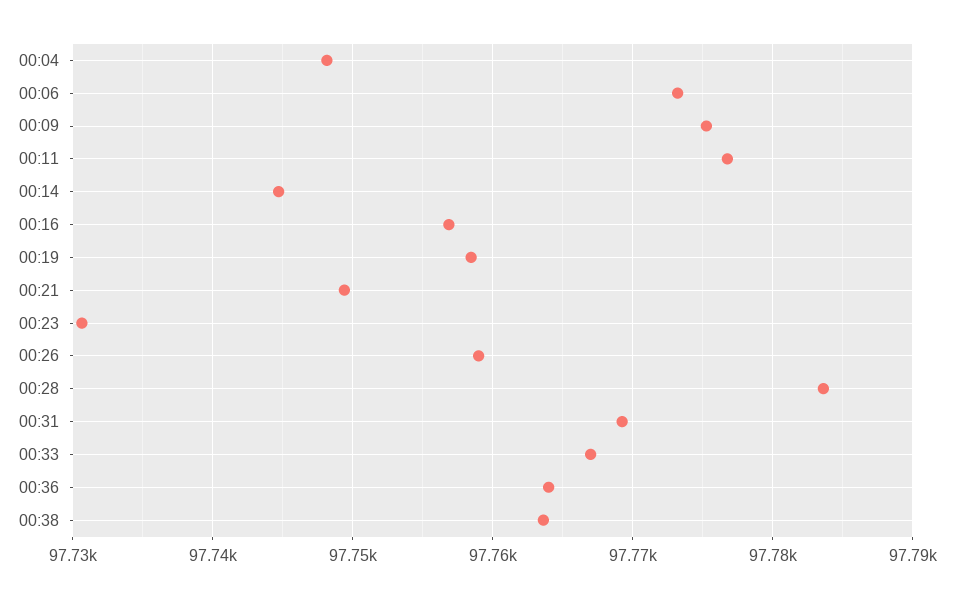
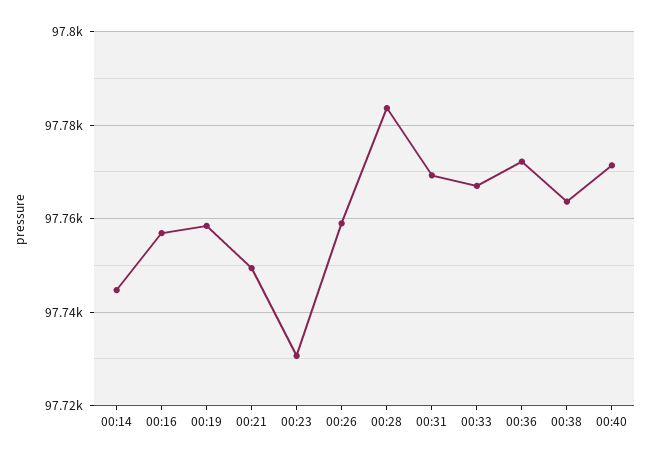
00:04: 97748 -> none
00:06: 97773 -> none
00:09: 97775 -> none
00:11: 97777 -> none
00:36: 97764 -> 97772
00:40: none -> 97772

